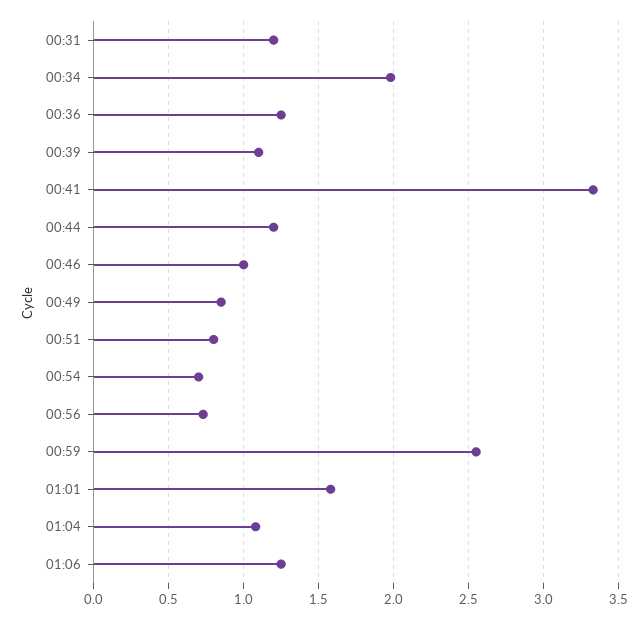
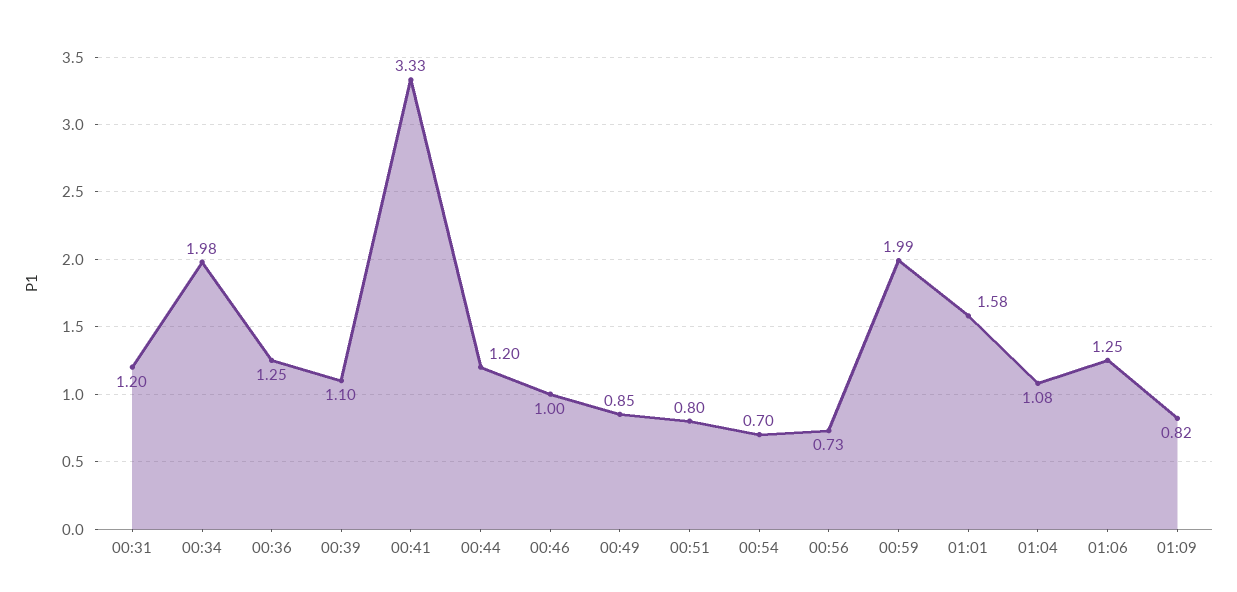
00:59: 2.55 -> 1.99
01:09: none -> 0.82

